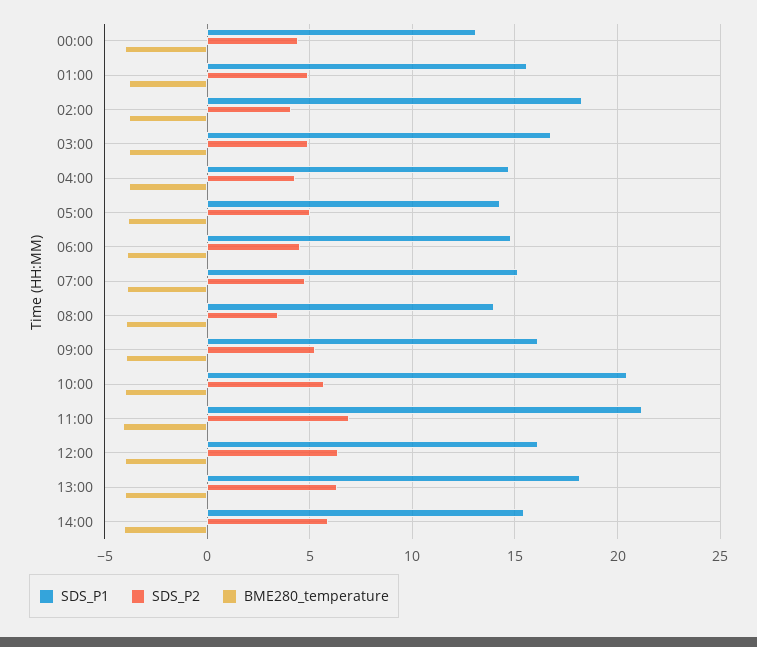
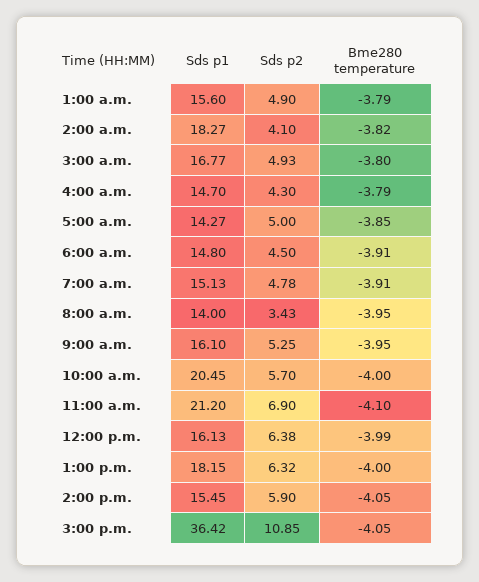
SDS_P1, 00:00: 13 -> none
SDS_P2, 00:00: 4.5 -> none
BME280_temperature, 00:00: -4 -> none
SDS_P1, 3:00 p.m.: none -> 36.42
SDS_P2, 3:00 p.m.: none -> 10.85
BME280_temperature, 3:00 p.m.: none -> -4.05

